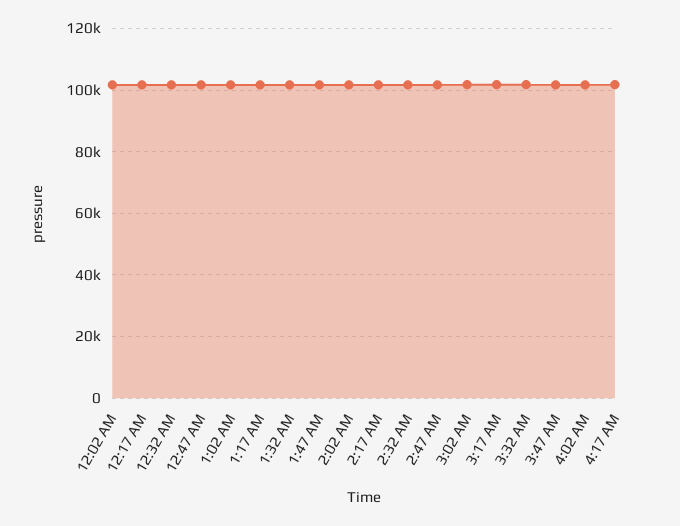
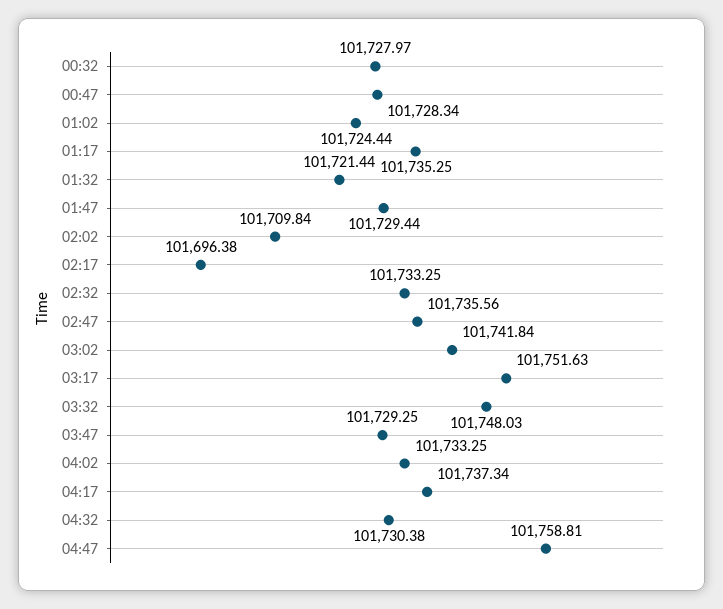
12:02 AM: 102000 -> none
12:17 AM: 102000 -> none
04:32: none -> 101730.38
04:47: none -> 101758.81

